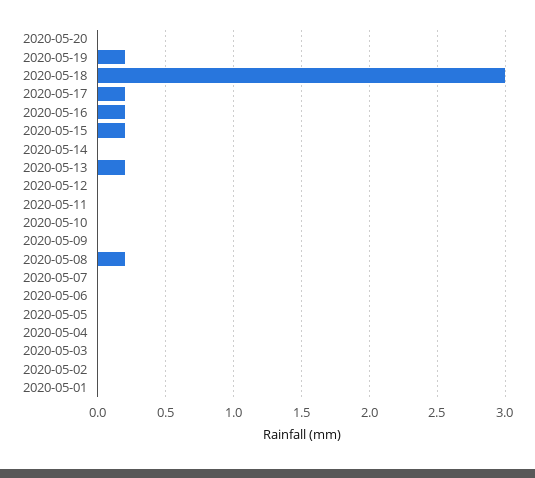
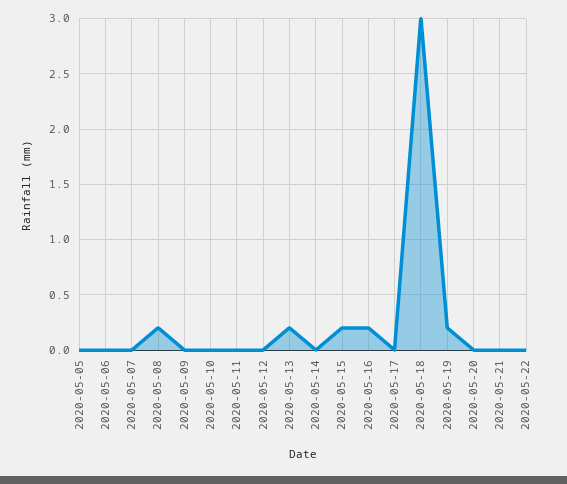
2020-05-17: 0.2 -> 0
2020-05-04: 0 -> none
2020-05-03: 0 -> none
2020-05-02: 0 -> none
2020-05-01: 0 -> none
2020-05-21: none -> 0
2020-05-22: none -> 0

